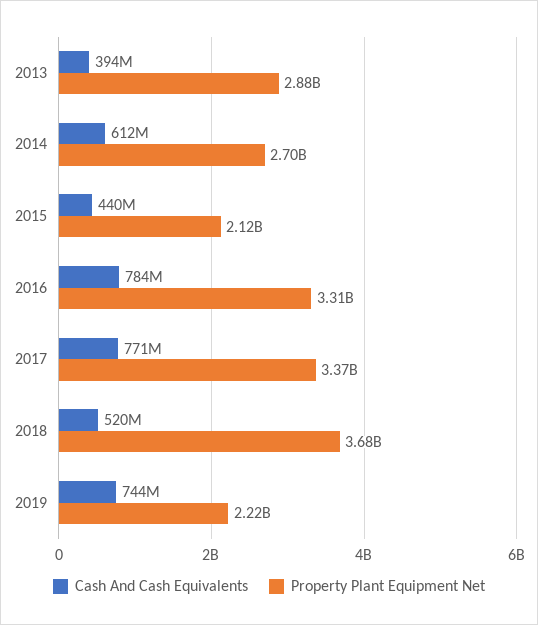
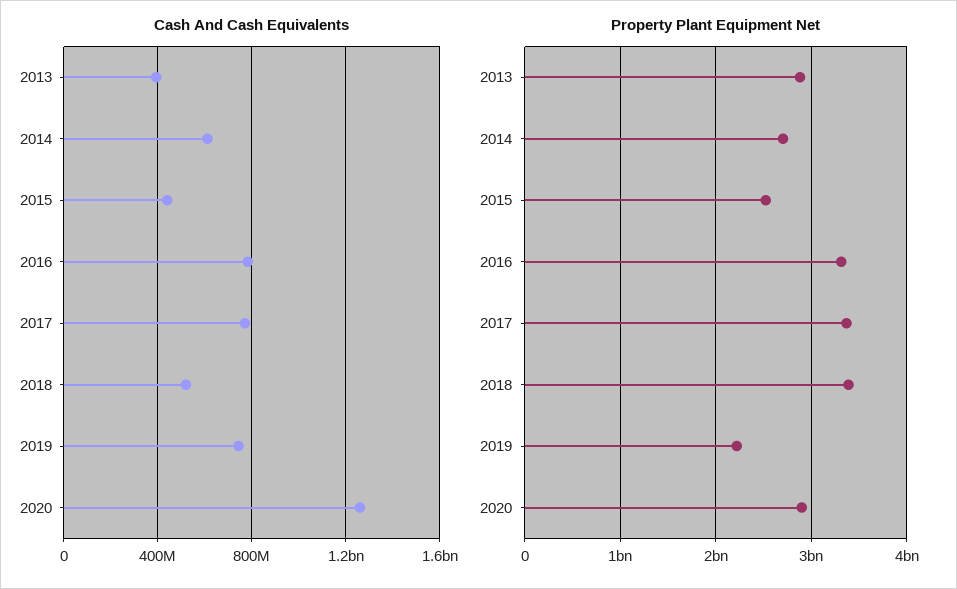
Property Plant Equipment Net, 2015: 2120000000 -> 2500000000
Property Plant Equipment Net, 2018: 3680000000 -> 3400000000
Cash And Cash Equivalents, 2020: none -> 1250000000
Property Plant Equipment Net, 2020: none -> 2900000000

